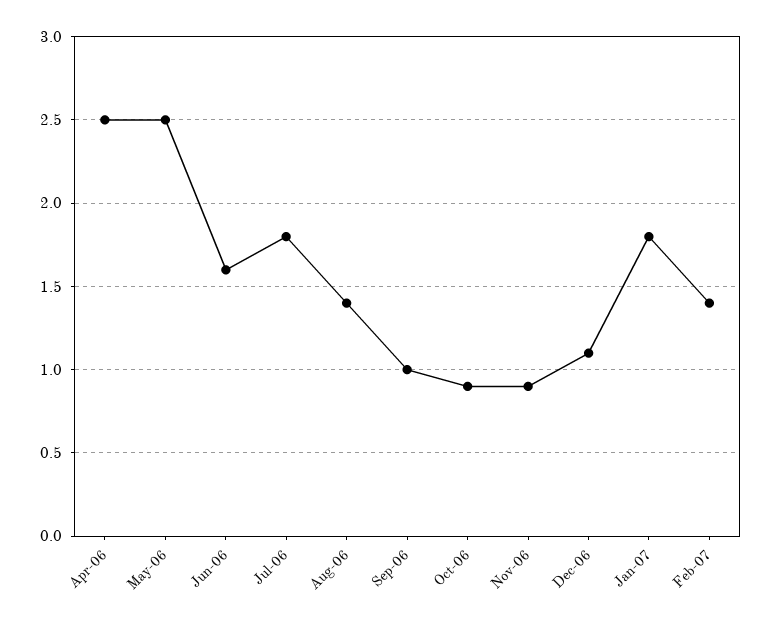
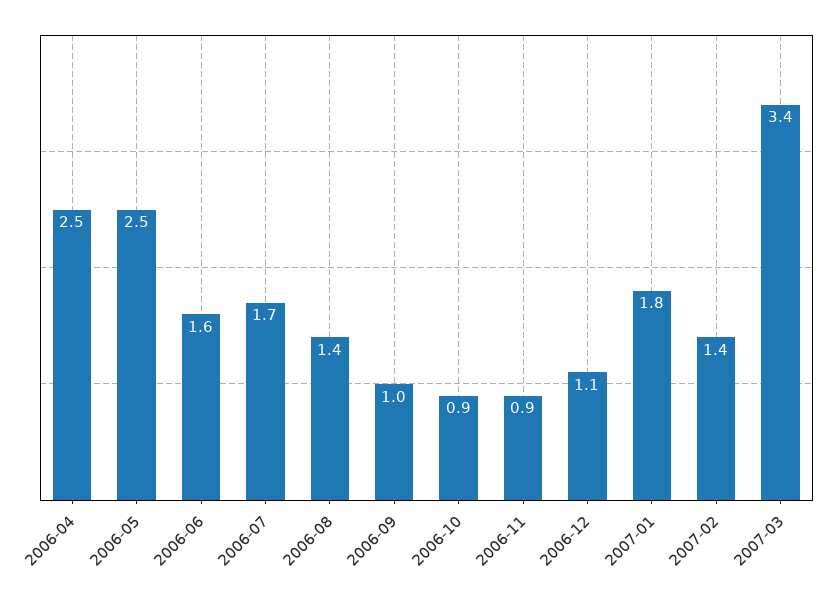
Jul-06: 1.8 -> 1.7
2007-03: none -> 3.4

